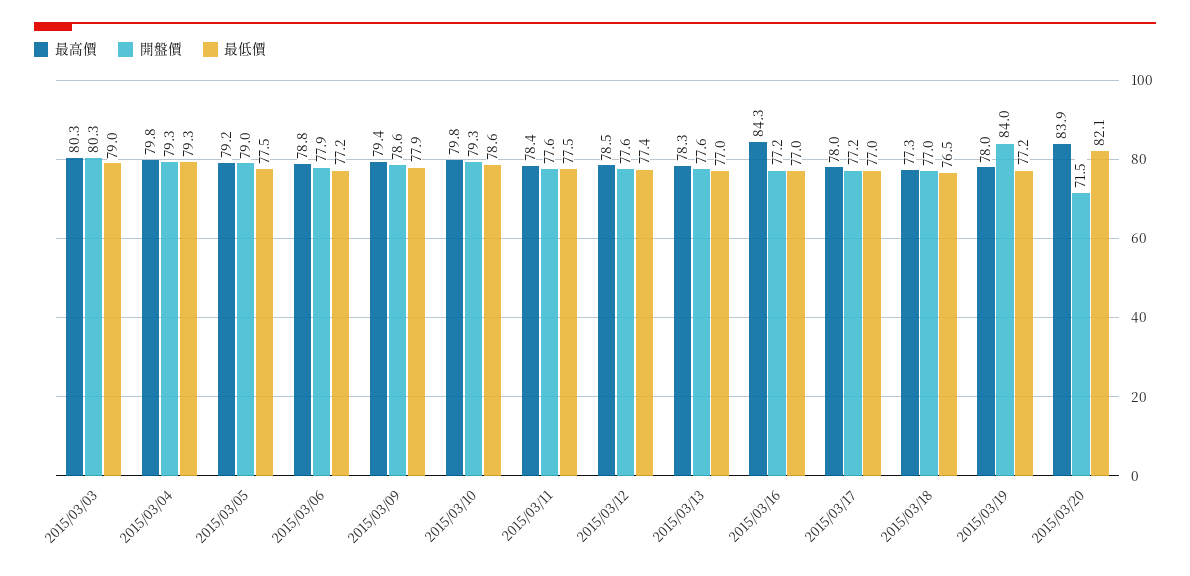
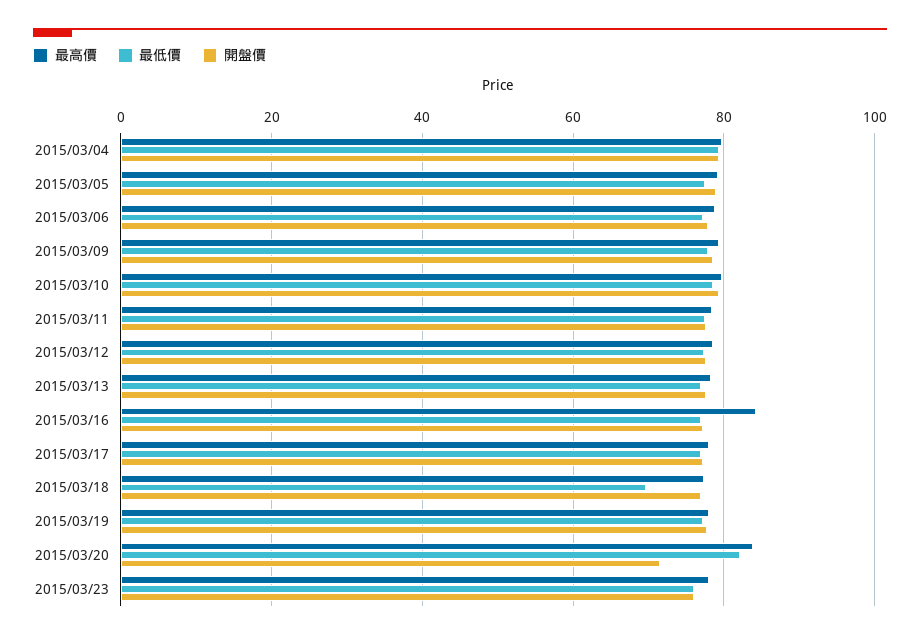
最高價, 2015/03/03: 80.3 -> none
開盤價, 2015/03/03: 80.3 -> none
最低價, 2015/03/03: 79 -> none
最低價, 2015/03/18: 76.5 -> 70
開盤價, 2015/03/19: 84 -> 78
最高價, 2015/03/23: none -> 78
最低價, 2015/03/23: none -> 76
開盤價, 2015/03/23: none -> 76

